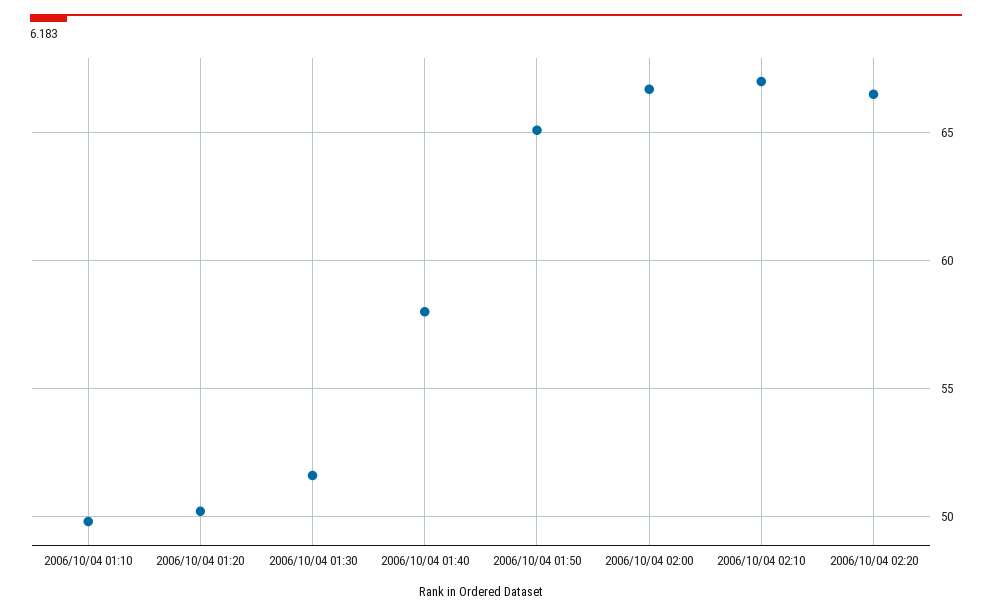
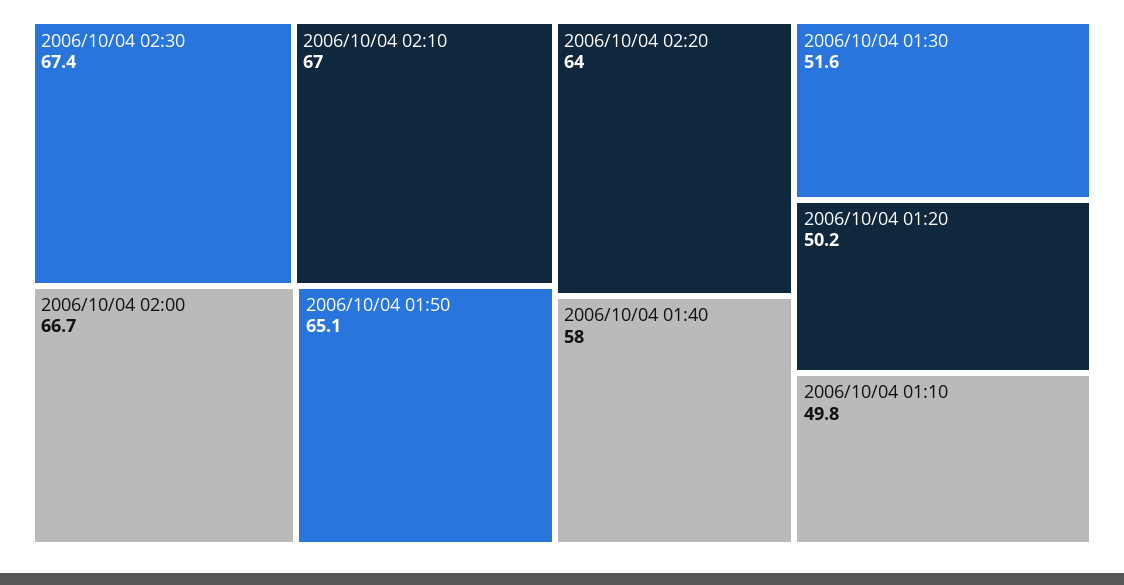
2006/10/04 02:20: 66.5 -> 64
2006/10/04 02:30: none -> 67.4

